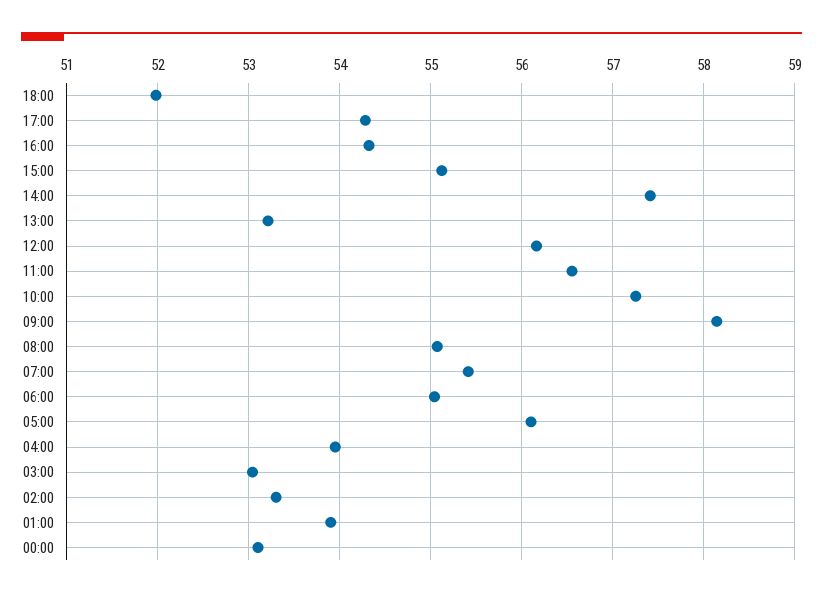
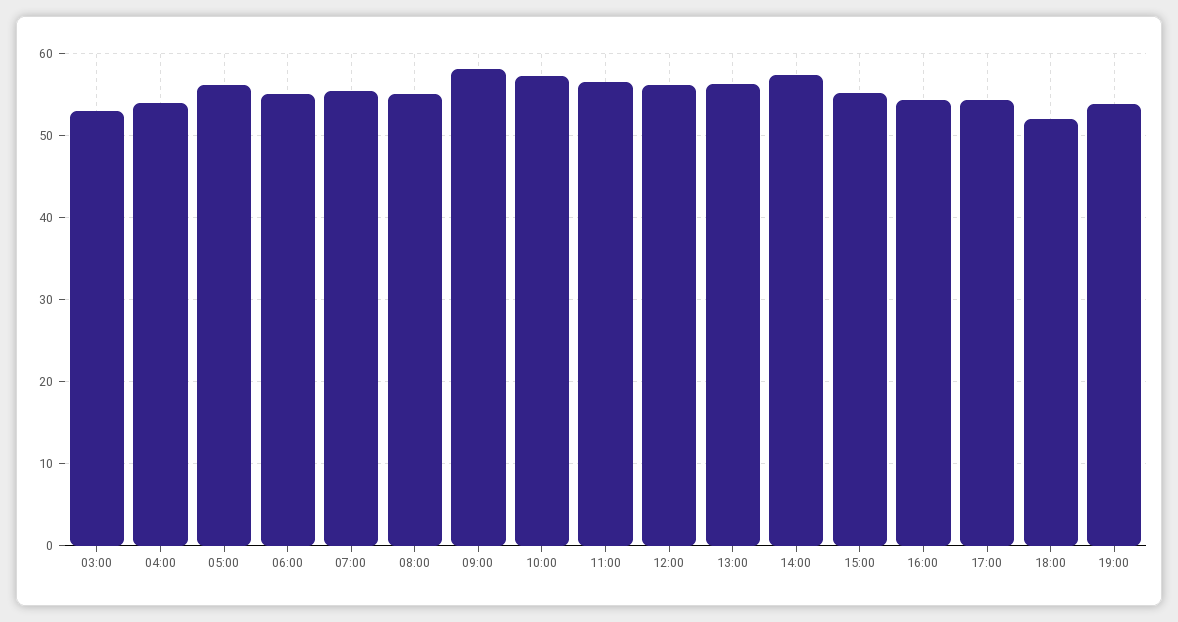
13:00: 53.2 -> 56
02:00: 53.3 -> none
01:00: 53.9 -> none
00:00: 53.1 -> none
19:00: none -> 54

